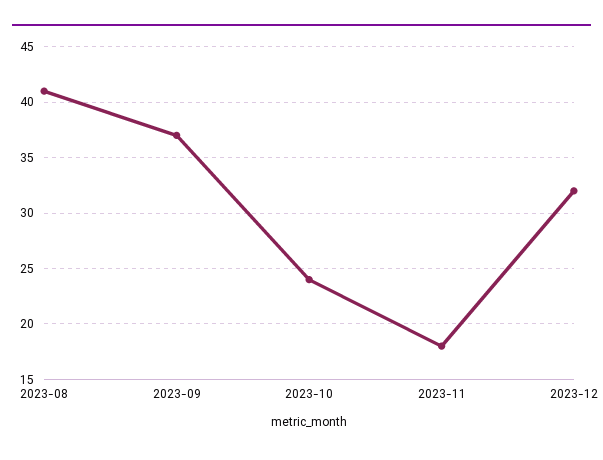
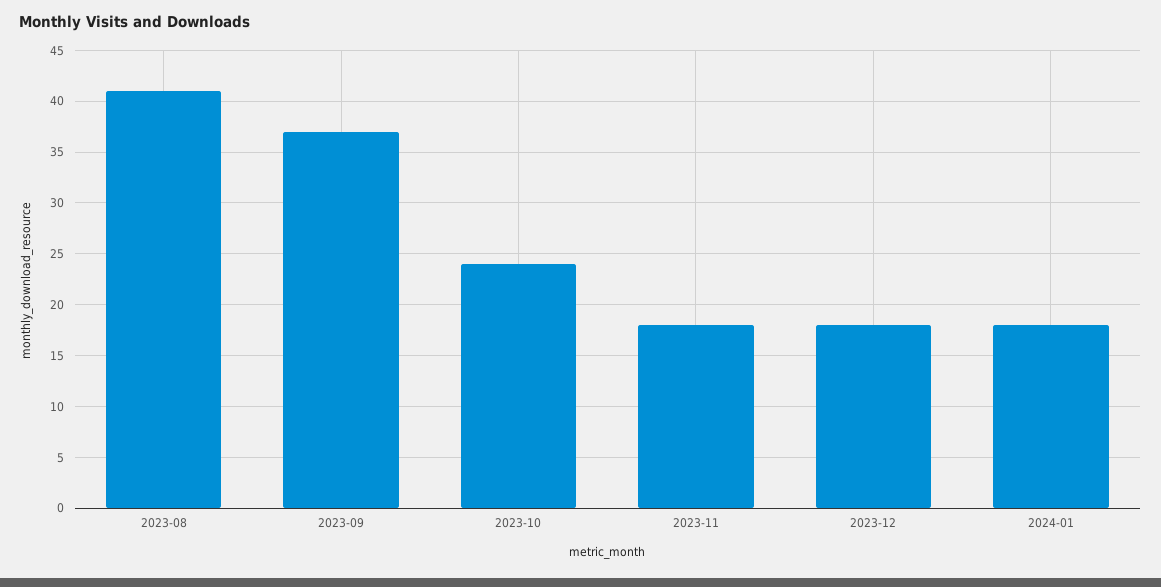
2023-12: 32 -> 18
2024-01: none -> 18

